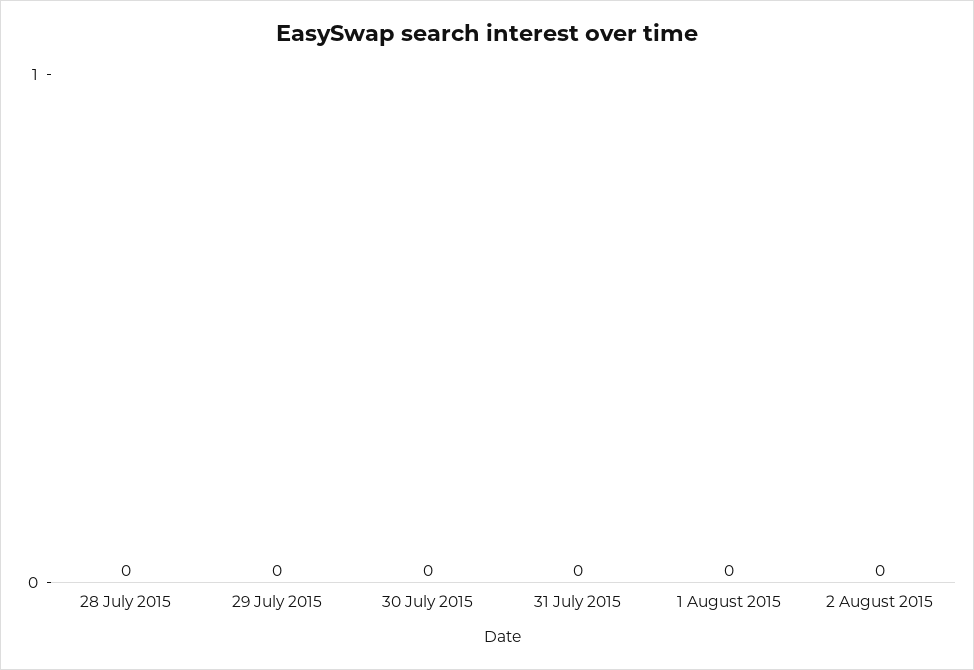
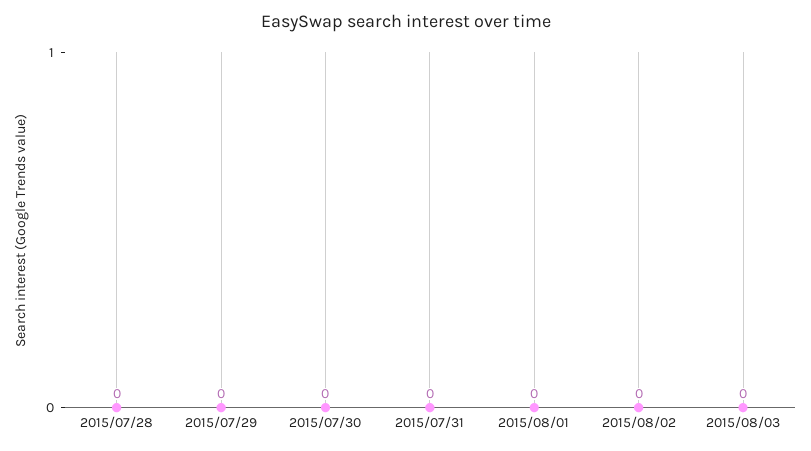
2015/08/03: none -> 0

